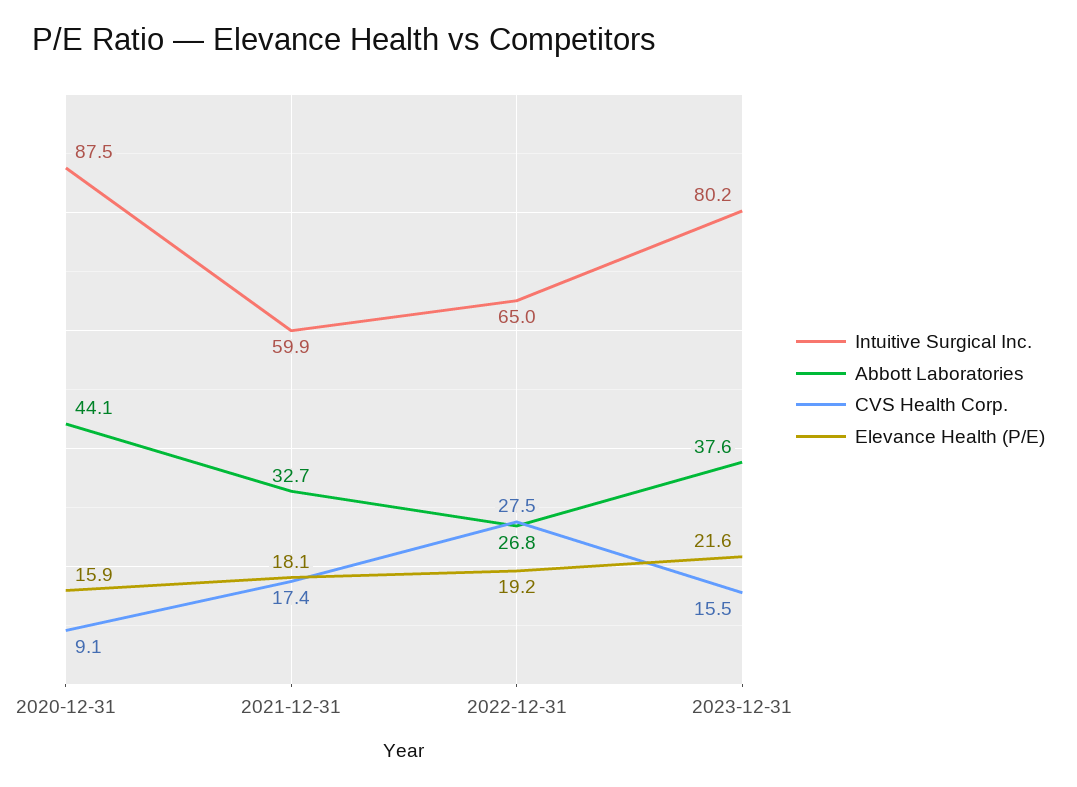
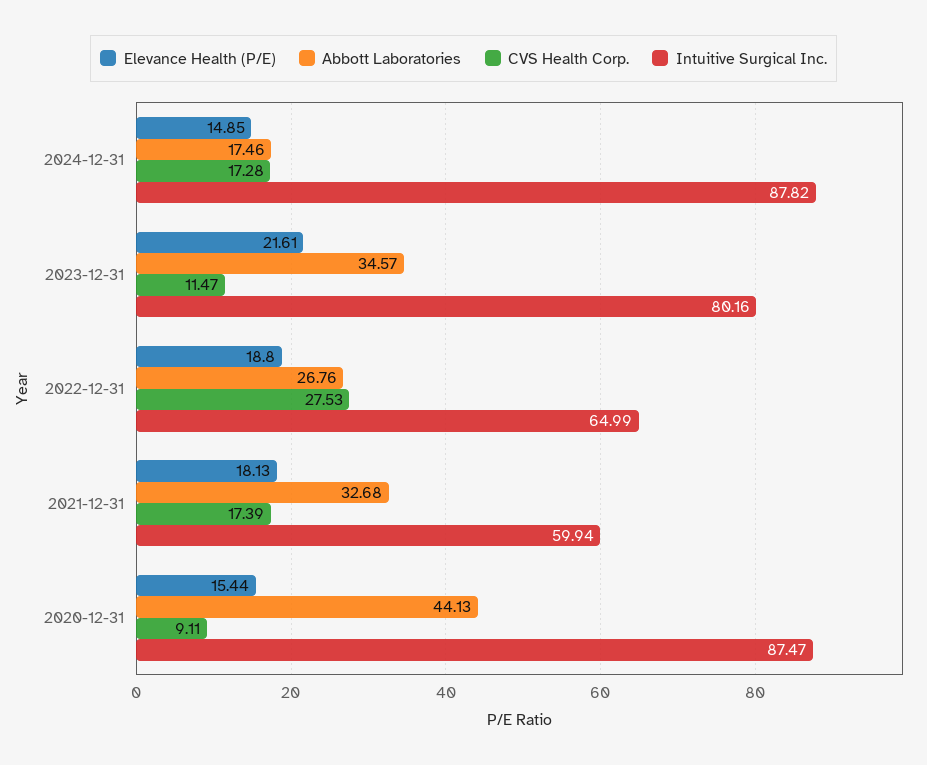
Elevance Health (P/E), 2020-12-31: 15.9 -> 15.44
Elevance Health (P/E), 2022-12-31: 19.2 -> 18.8
Abbott Laboratories, 2023-12-31: 37.6 -> 34.57
CVS Health Corp., 2023-12-31: 15.5 -> 11.47
Elevance Health (P/E), 2024-12-31: none -> 14.85
Abbott Laboratories, 2024-12-31: none -> 17.46
CVS Health Corp., 2024-12-31: none -> 17.28
Intuitive Surgical Inc., 2024-12-31: none -> 87.82

